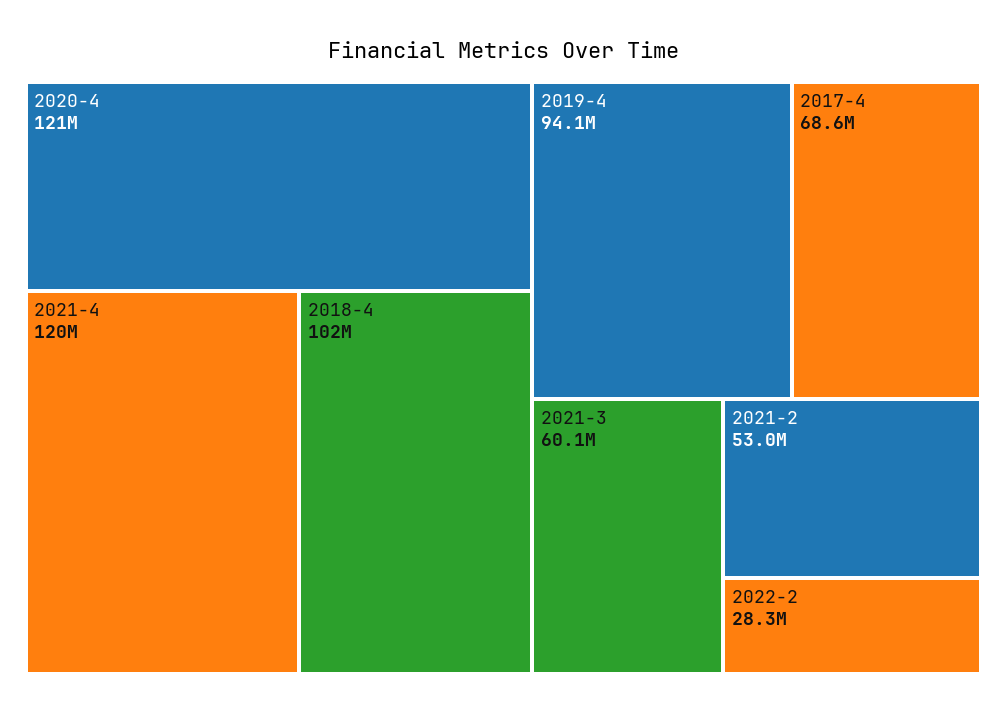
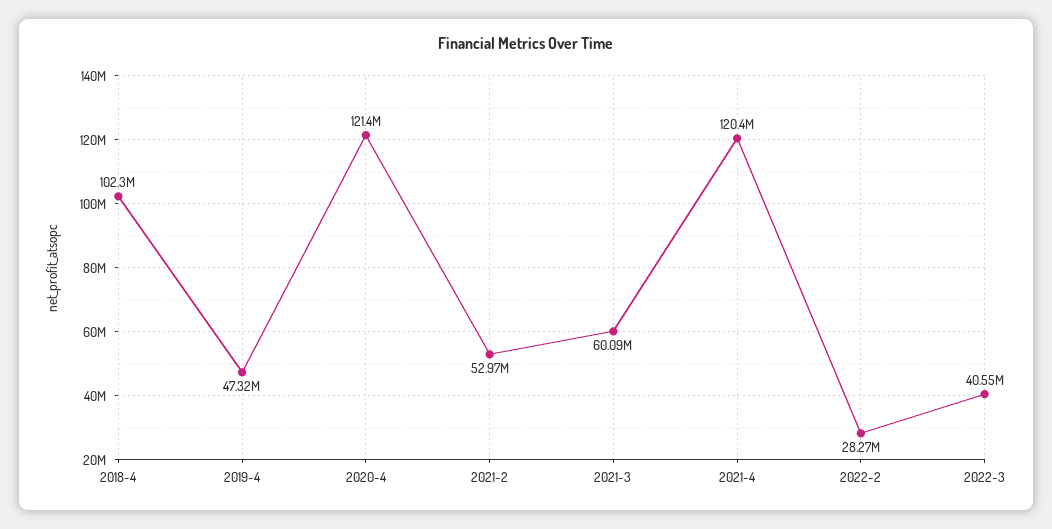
2019-4: 94100000 -> 47320000
2017-4: 68600000 -> none
2022-3: none -> 40550000

